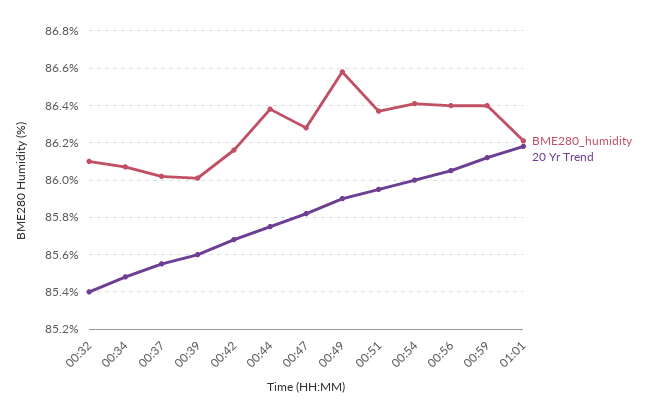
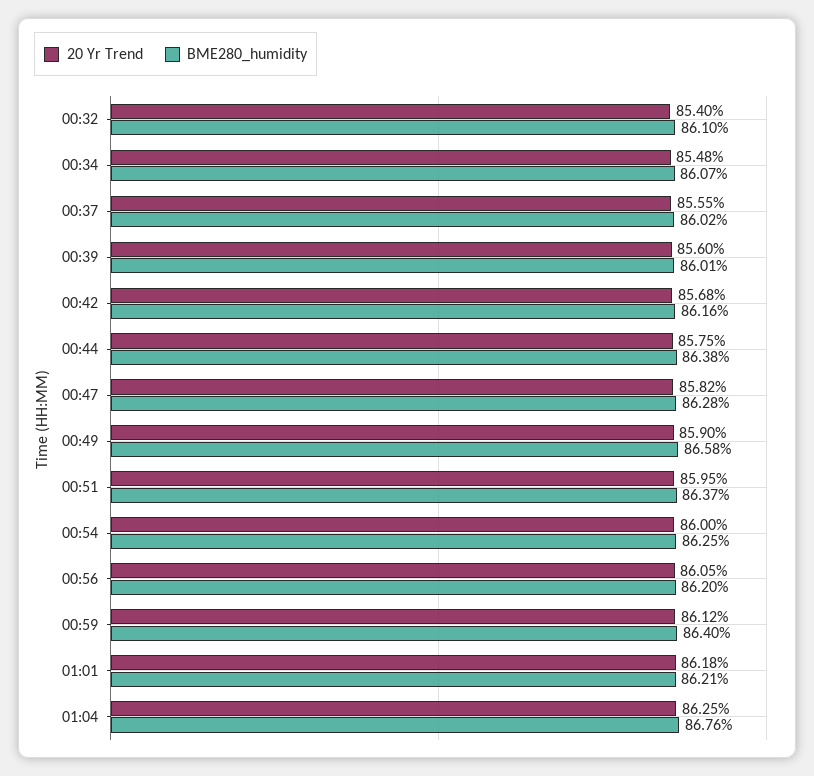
BME280_humidity, 00:54: 86.4 -> 86.25
BME280_humidity, 00:56: 86.4 -> 86.2
20 Yr Trend, 01:04: none -> 86.25
BME280_humidity, 01:04: none -> 86.76

